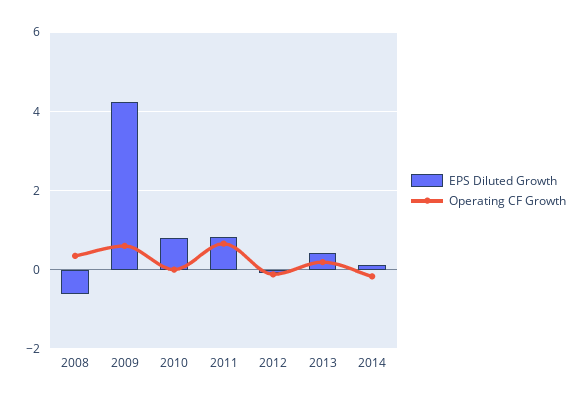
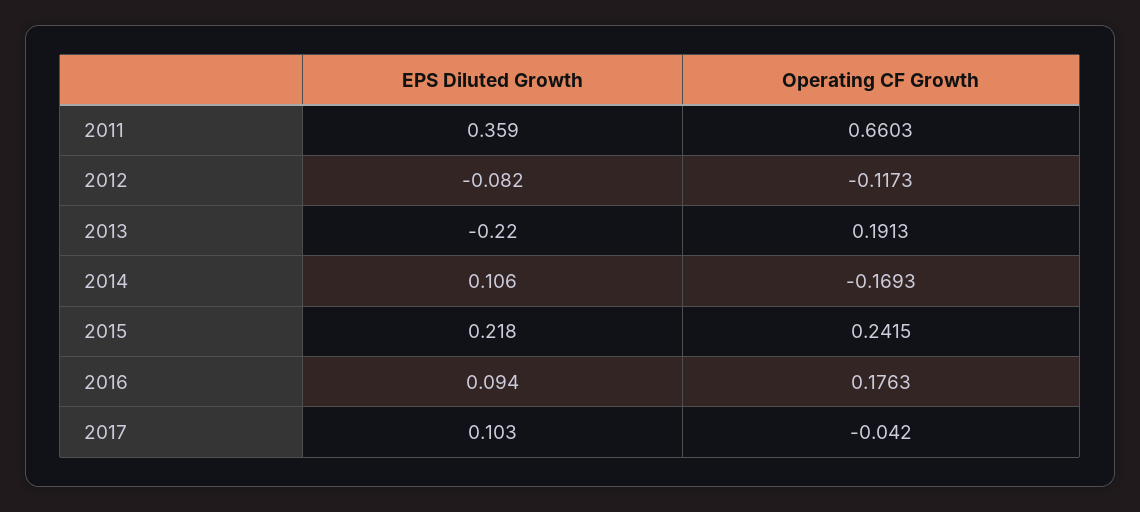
EPS Diluted Growth, 2008: -0.6 -> none
Operating CF Growth, 2008: 0.4 -> none
EPS Diluted Growth, 2009: 4.2 -> none
Operating CF Growth, 2009: 0.6 -> none
EPS Diluted Growth, 2010: 0.8 -> none
Operating CF Growth, 2010: 0 -> none
EPS Diluted Growth, 2011: 0.8 -> 0.359
EPS Diluted Growth, 2013: 0.4 -> -0.22
EPS Diluted Growth, 2015: none -> 0.218
Operating CF Growth, 2015: none -> 0.2415
EPS Diluted Growth, 2016: none -> 0.094
Operating CF Growth, 2016: none -> 0.1763
EPS Diluted Growth, 2017: none -> 0.103
Operating CF Growth, 2017: none -> -0.042

